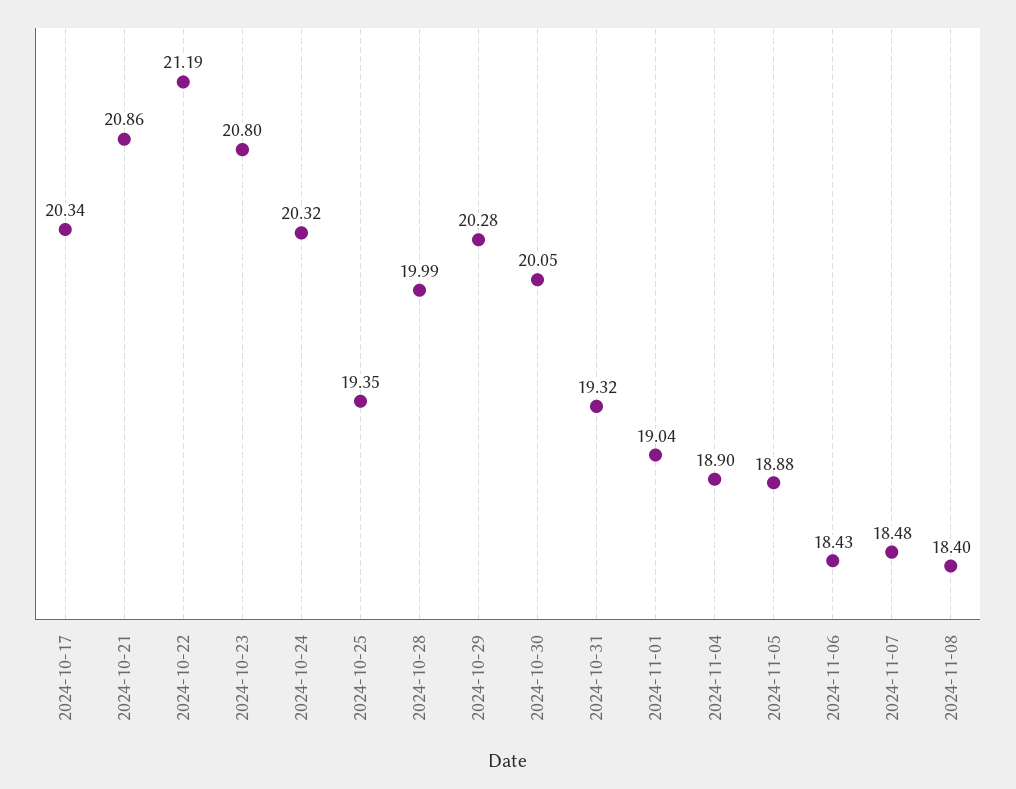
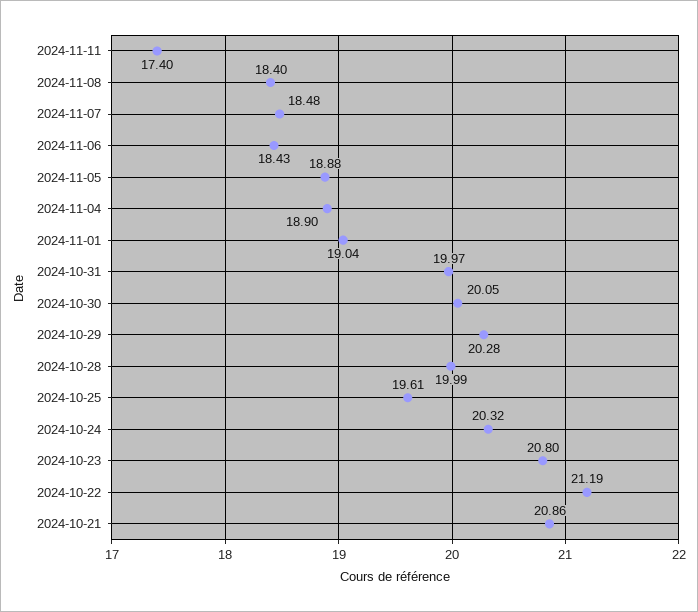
2024-10-17: 20.34 -> none
2024-10-25: 19.35 -> 19.61
2024-10-31: 19.32 -> 19.97
2024-11-11: none -> 17.4

